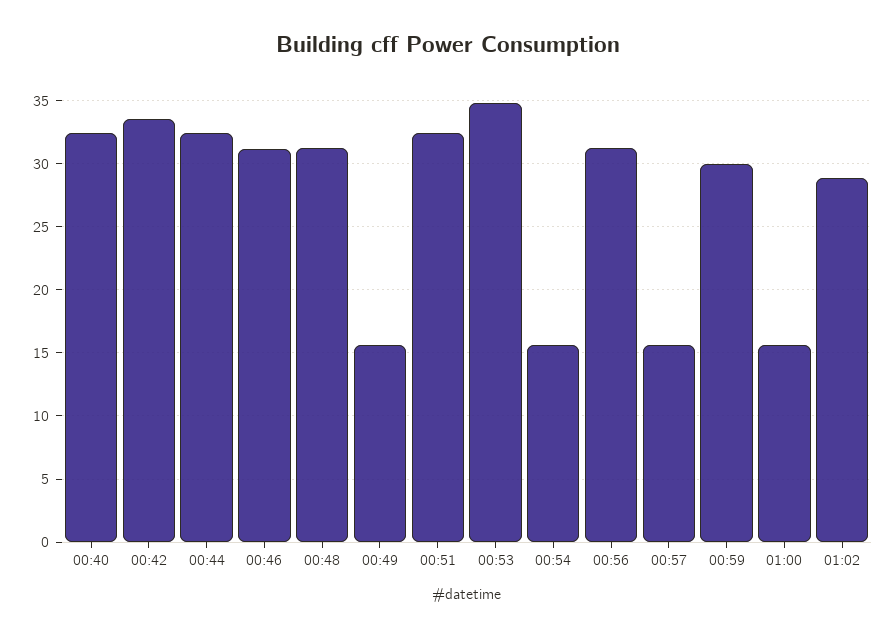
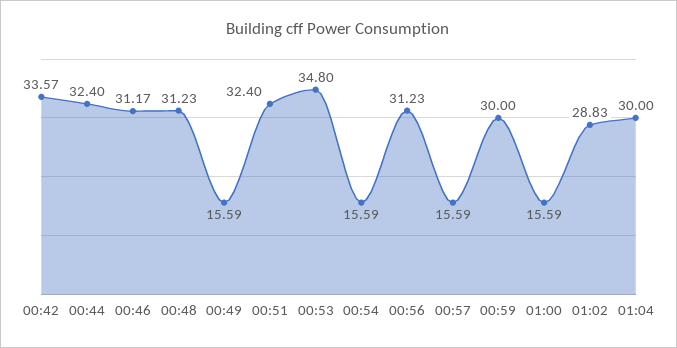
00:40: 32.5 -> none
01:04: none -> 30

